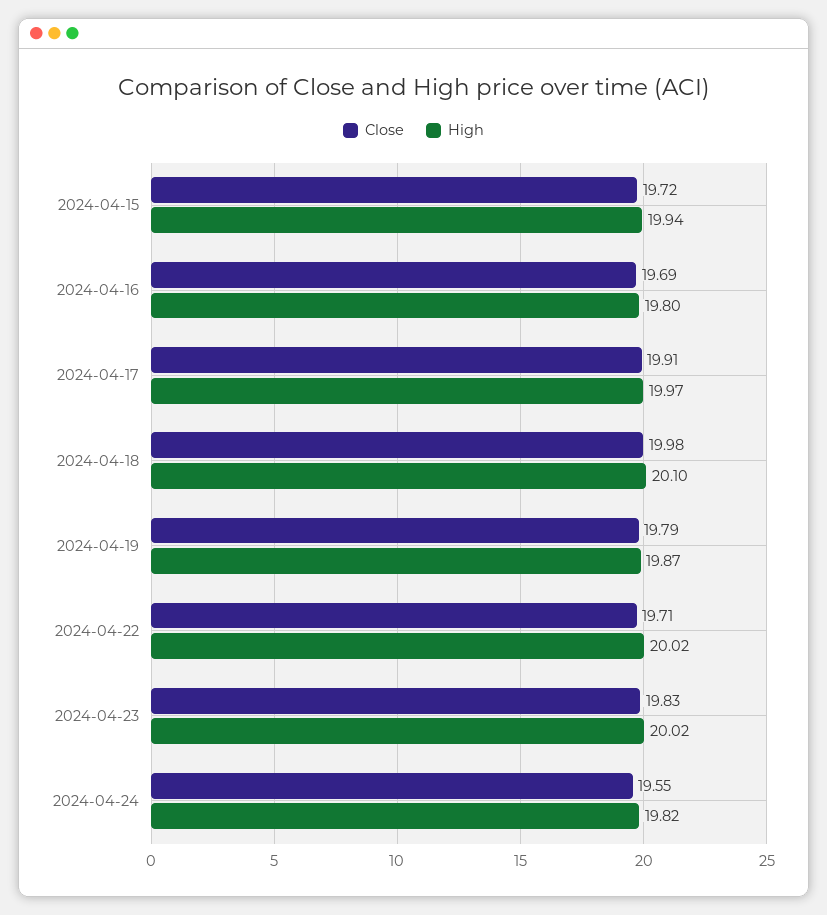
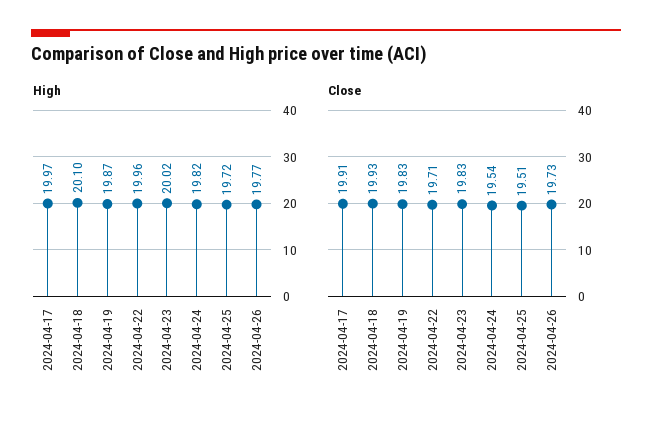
Close, 2024-04-15: 19.72 -> none
High, 2024-04-15: 19.94 -> none
Close, 2024-04-16: 19.69 -> none
High, 2024-04-16: 19.8 -> none
Close, 2024-04-18: 19.98 -> 19.93
Close, 2024-04-19: 19.79 -> 19.83
High, 2024-04-22: 20.02 -> 19.96
Close, 2024-04-24: 19.55 -> 19.54
High, 2024-04-25: none -> 19.72
High, 2024-04-26: none -> 19.77
Close, 2024-04-25: none -> 19.51
Close, 2024-04-26: none -> 19.73

